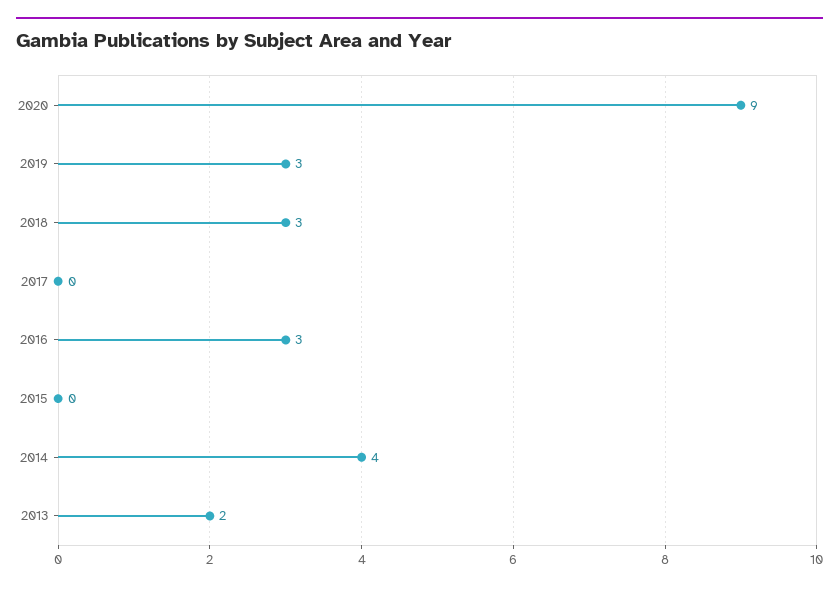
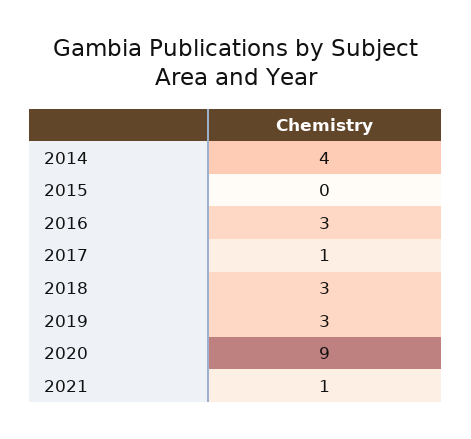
2017: 0 -> 1
2013: 2 -> none
2021: none -> 1

